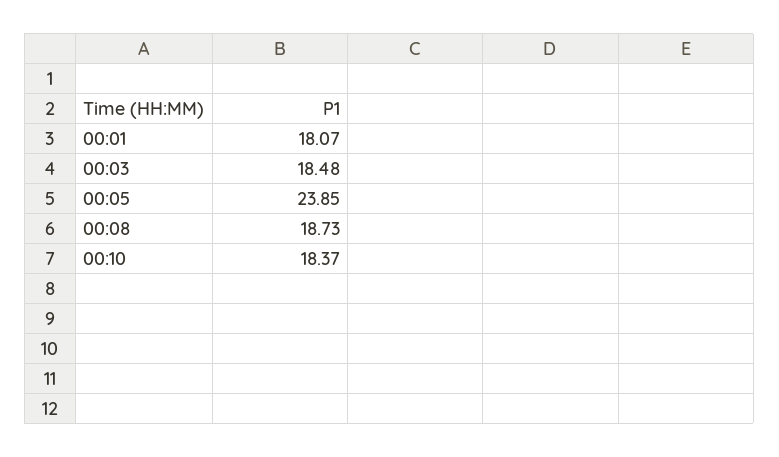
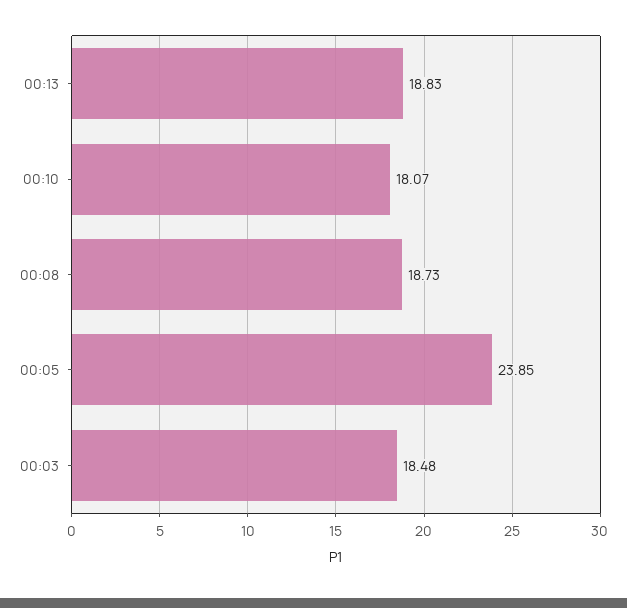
00:01: 18.07 -> none
00:10: 18.37 -> 18.07
00:13: none -> 18.83

